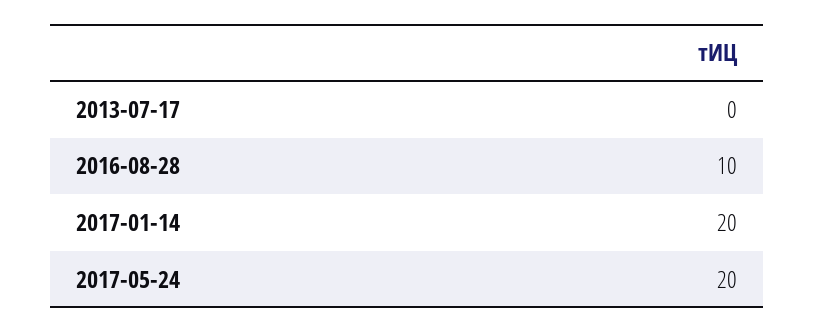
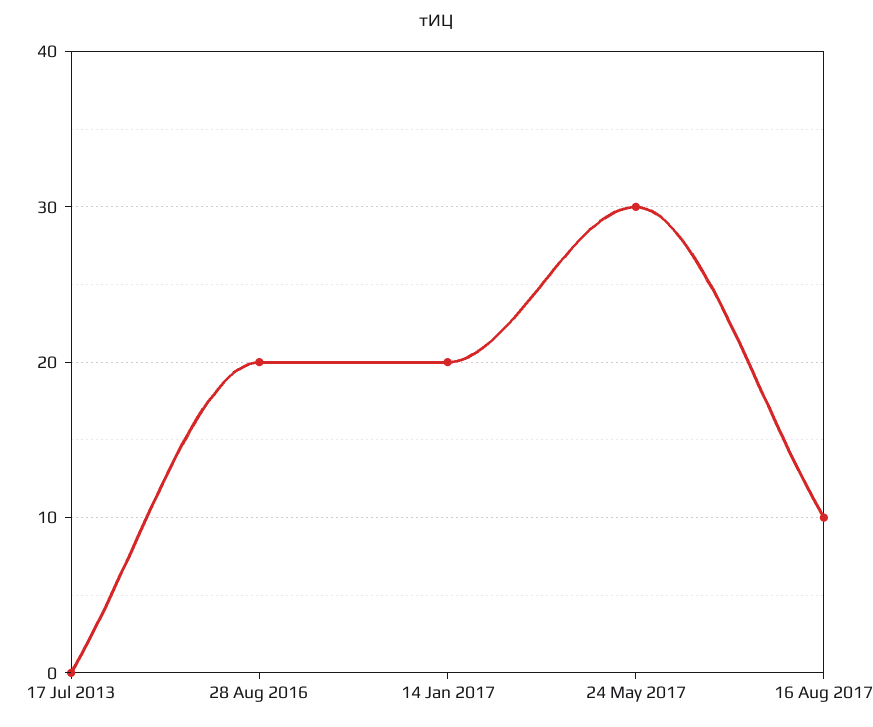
2016-08-28: 10 -> 20
2017-05-24: 20 -> 30
16 Aug 2017: none -> 10

